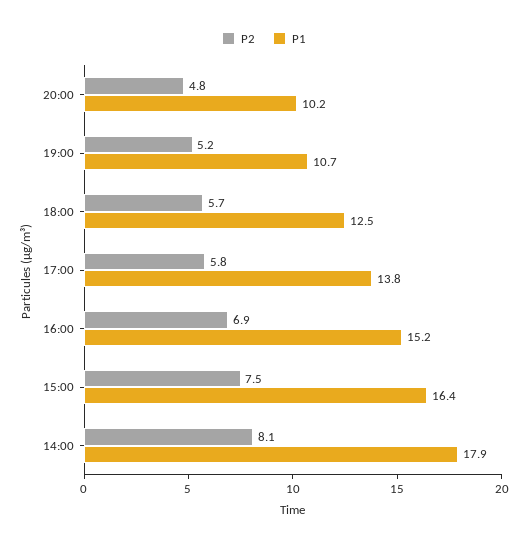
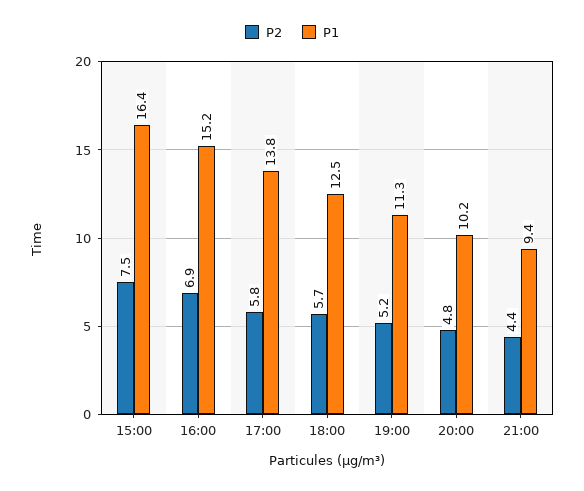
P1, 19:00: 10.7 -> 11.3
P2, 14:00: 8.1 -> none
P1, 14:00: 17.9 -> none
P2, 21:00: none -> 4.4
P1, 21:00: none -> 9.4

